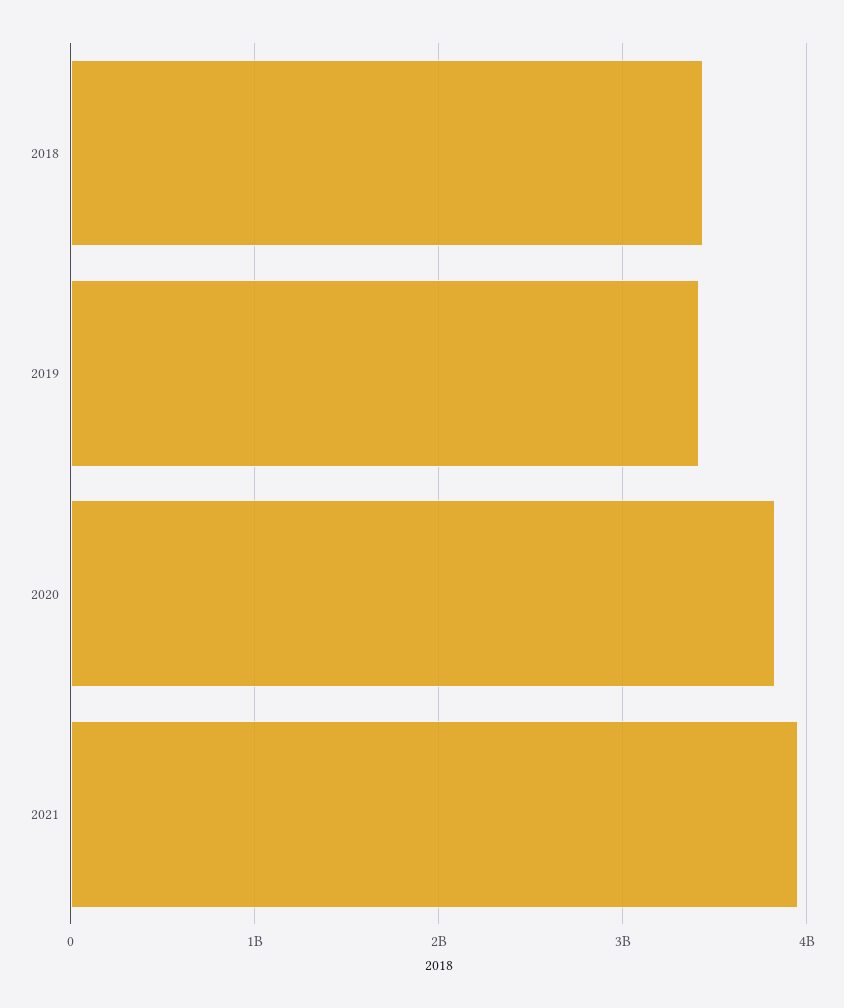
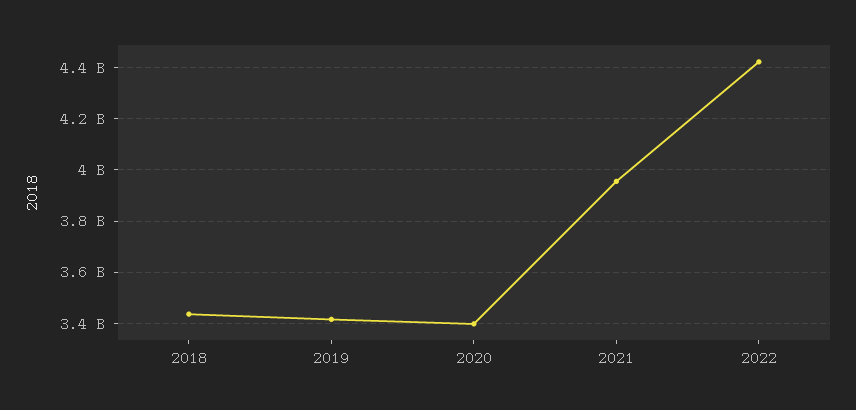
2020: 3800000000 -> 3400000000
2022: none -> 4425000000

